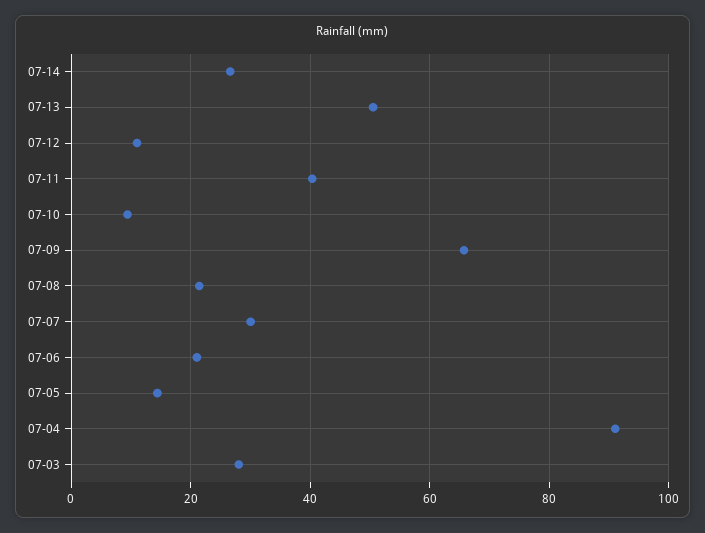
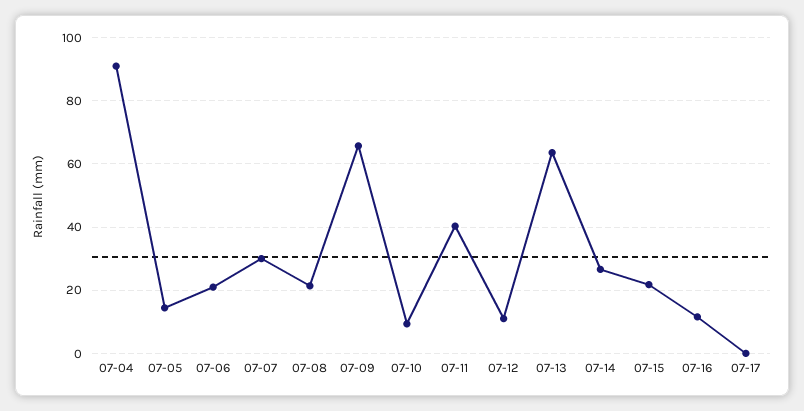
07-13: 50 -> 64
07-03: 28 -> none
07-15: none -> 22
07-16: none -> 12
07-17: none -> 0

